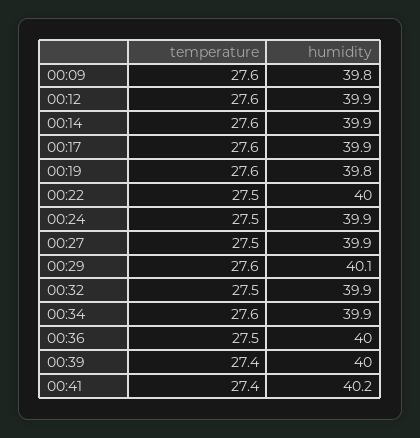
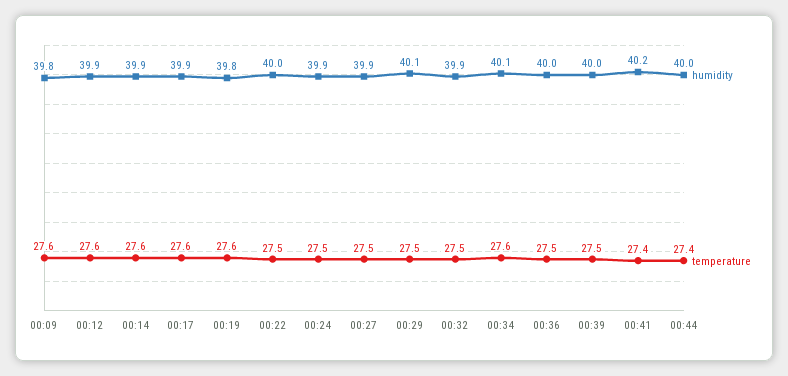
temperature, 00:29: 27.6 -> 27.5
humidity, 00:34: 39.9 -> 40.1
temperature, 00:39: 27.4 -> 27.5
humidity, 00:44: none -> 40
temperature, 00:44: none -> 27.4

